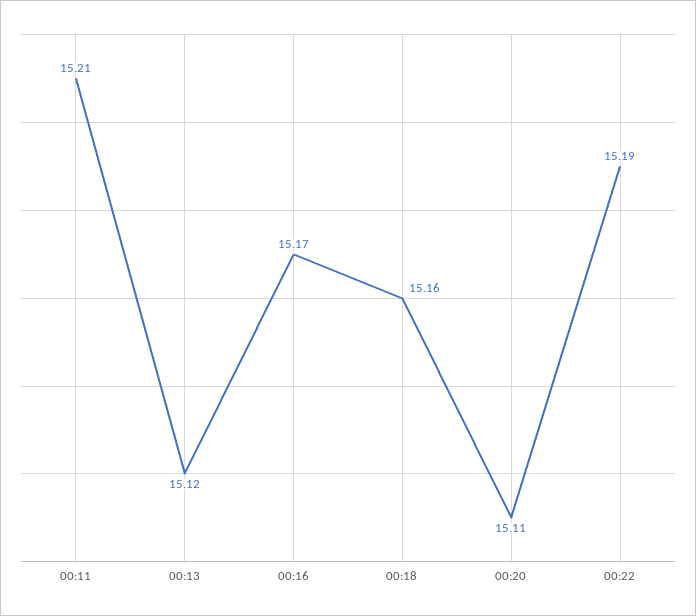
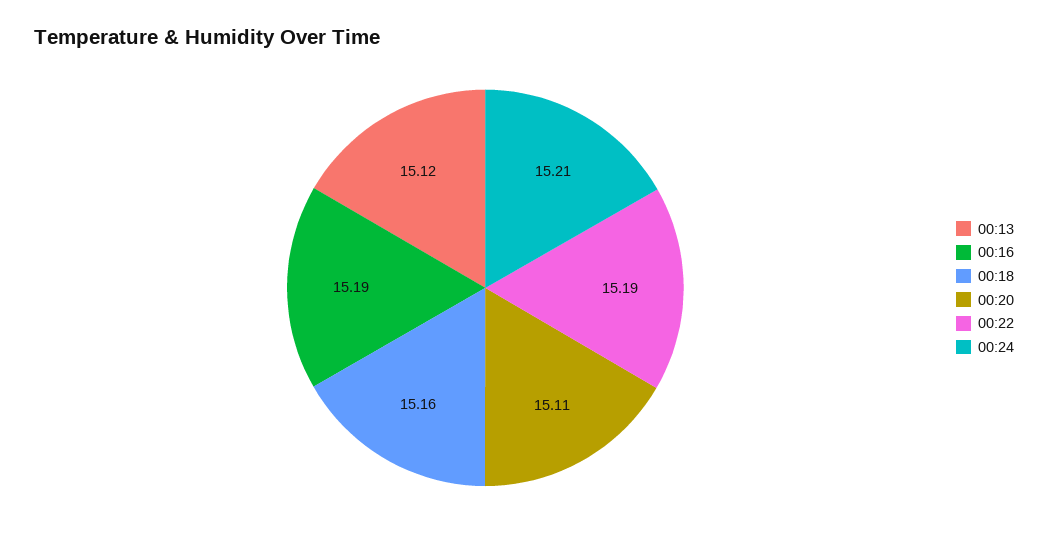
00:11: 15.21 -> none
00:16: 15.17 -> 15.19
00:24: none -> 15.21

